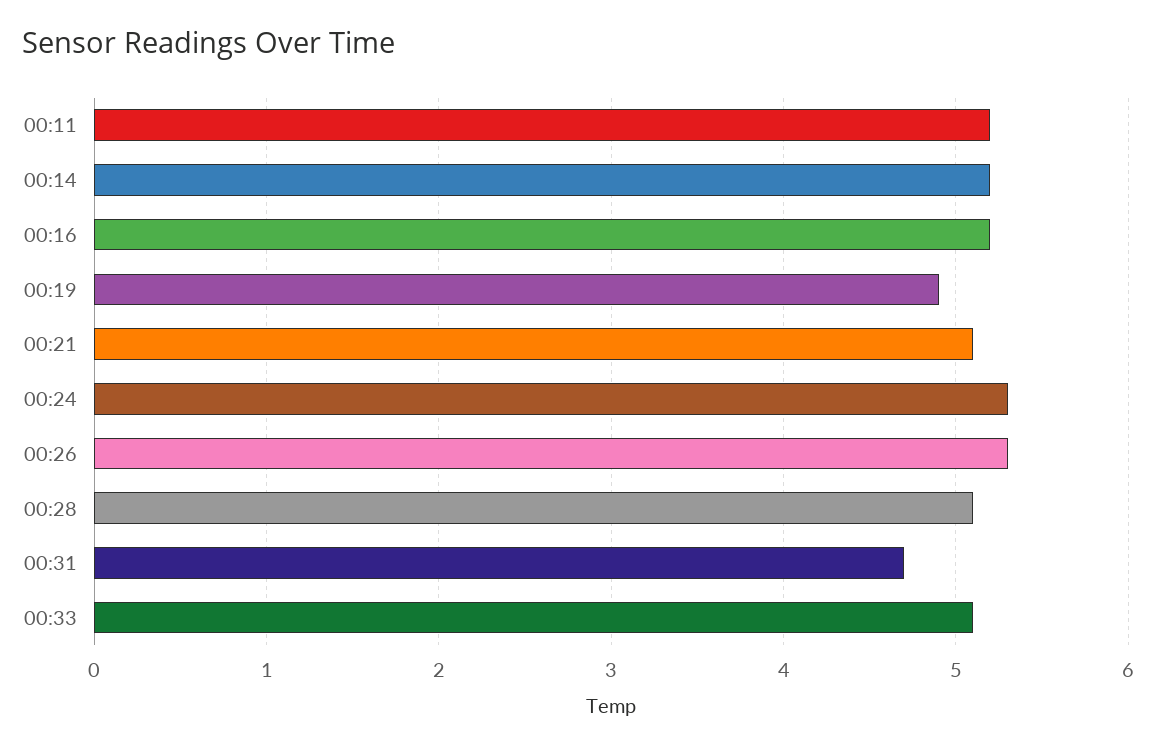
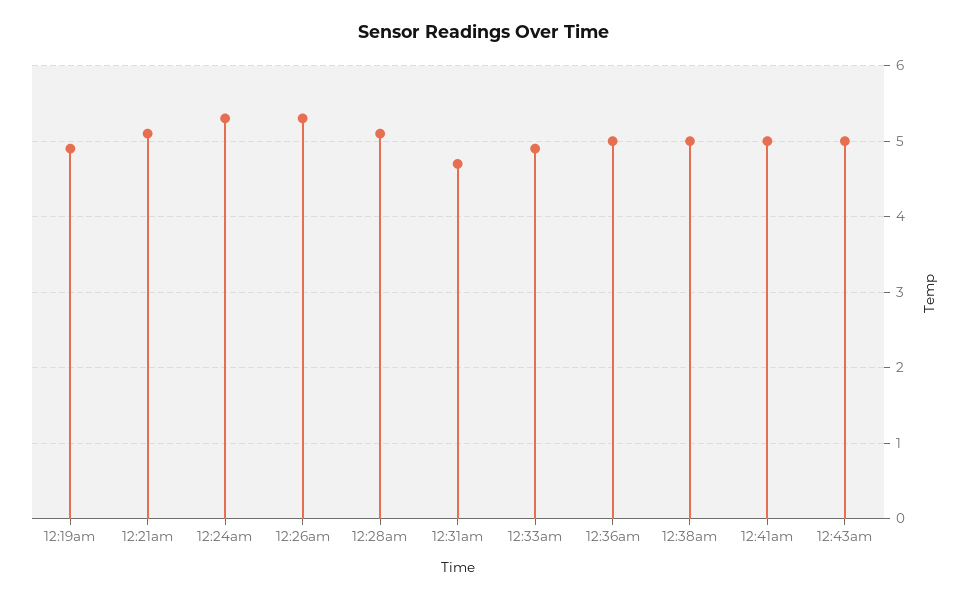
00:11: 5.2 -> none
00:14: 5.2 -> none
00:16: 5.2 -> none
00:33: 5.1 -> 4.9
12:36am: none -> 5
12:38am: none -> 5
12:41am: none -> 5
12:43am: none -> 5

